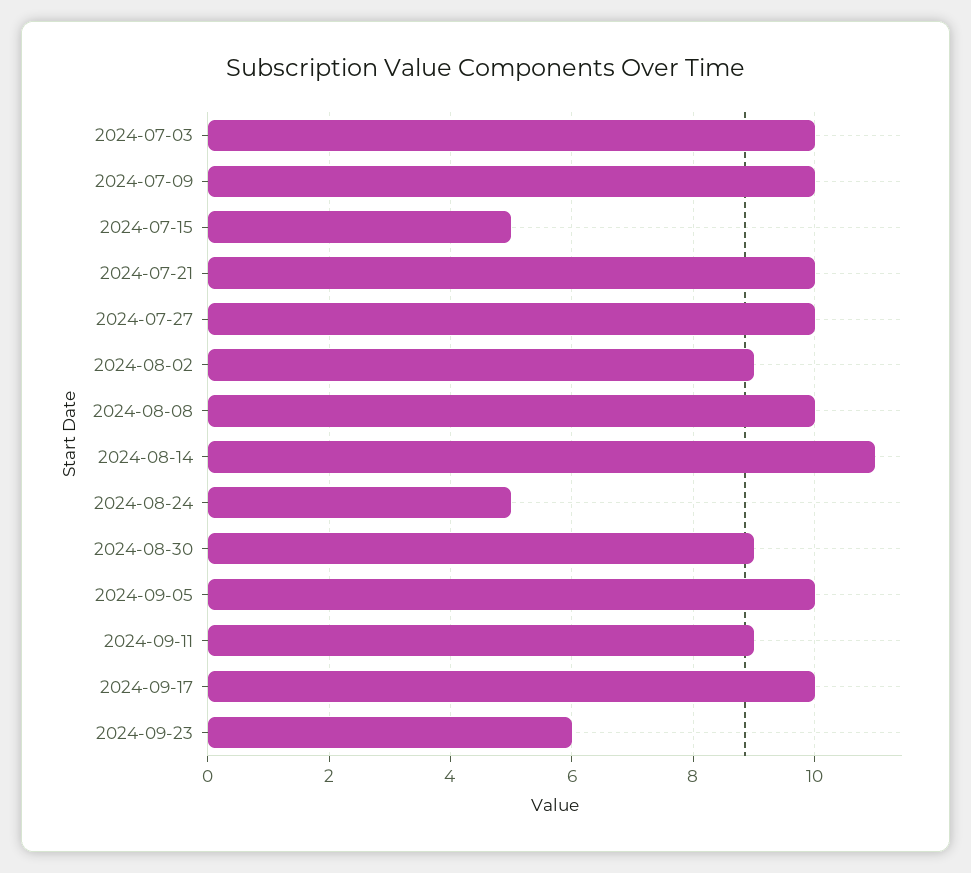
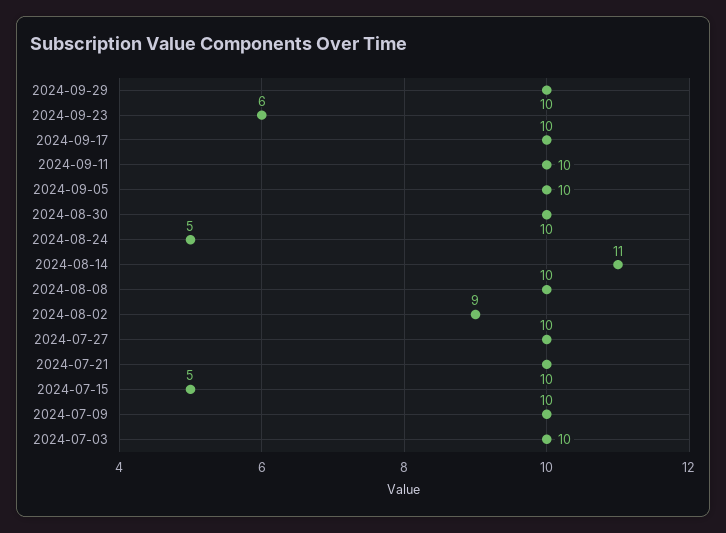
2024-08-30: 9 -> 10
2024-09-11: 9 -> 10
2024-09-29: none -> 10

